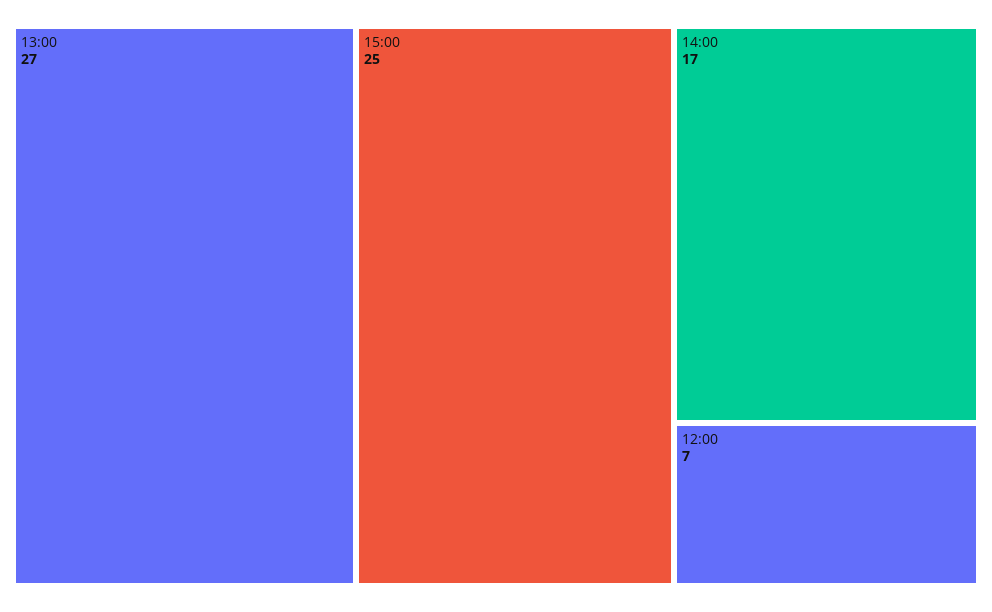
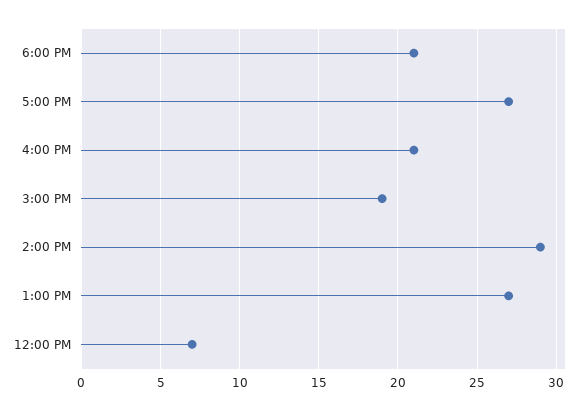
15:00: 25 -> 19
14:00: 17 -> 29
6:00 PM: none -> 21
5:00 PM: none -> 27
4:00 PM: none -> 21

